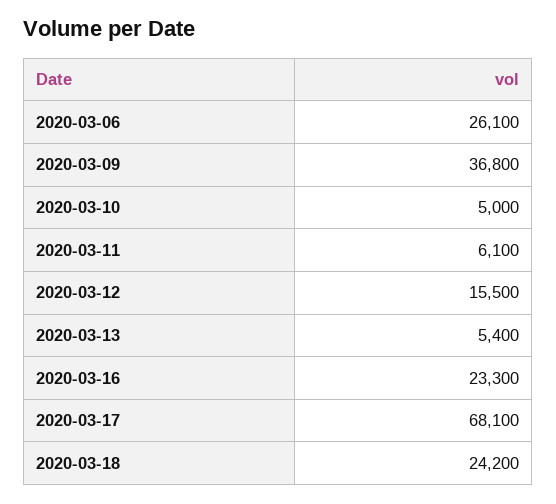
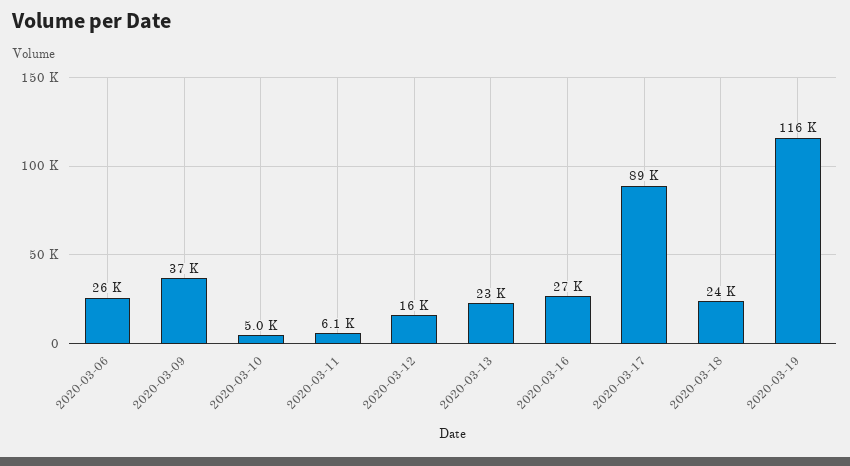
2020-03-13: 5400 -> 23000
2020-03-16: 23300 -> 27000
2020-03-17: 68100 -> 89000
2020-03-19: none -> 116000

